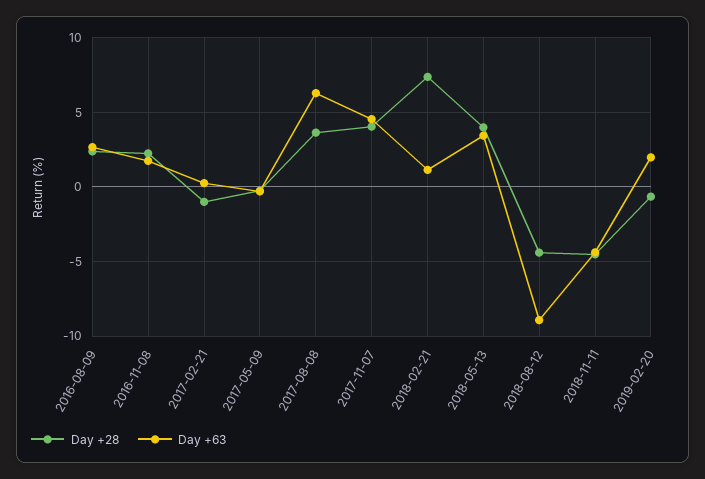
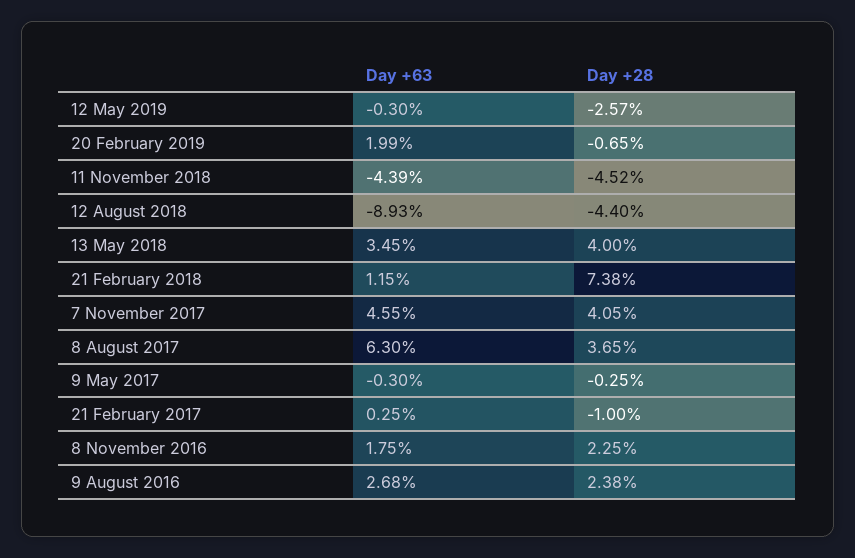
Day +63, 12 May 2019: none -> -0.3
Day +28, 12 May 2019: none -> -2.57

